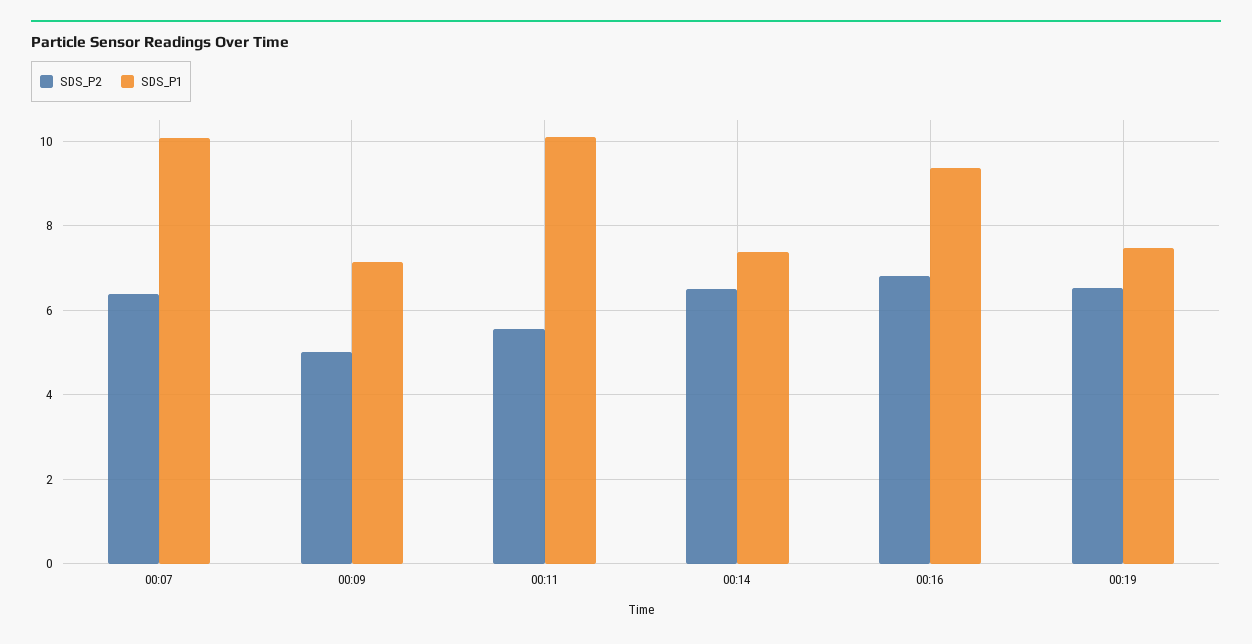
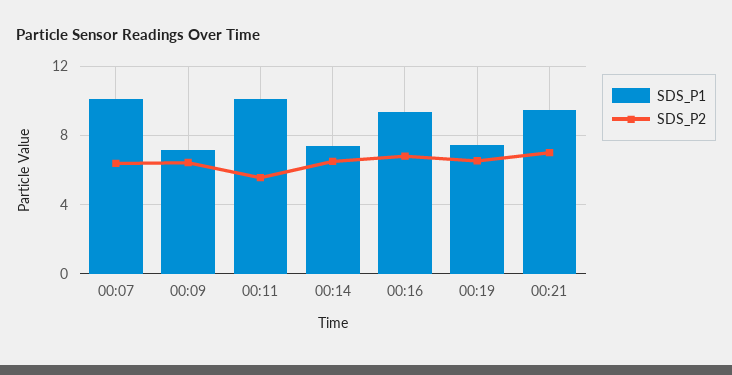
SDS_P2, 00:09: 5 -> 6.5
SDS_P1, 00:21: none -> 9.5
SDS_P2, 00:21: none -> 7

